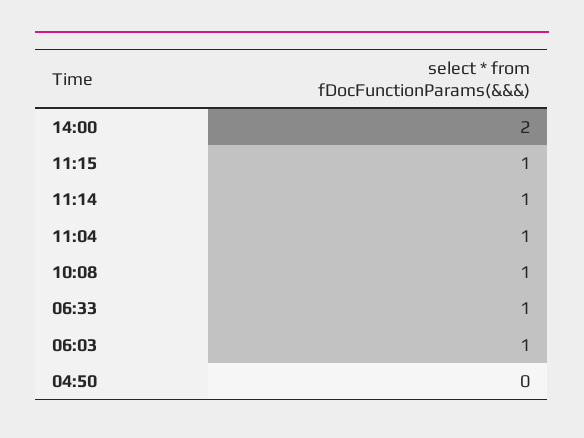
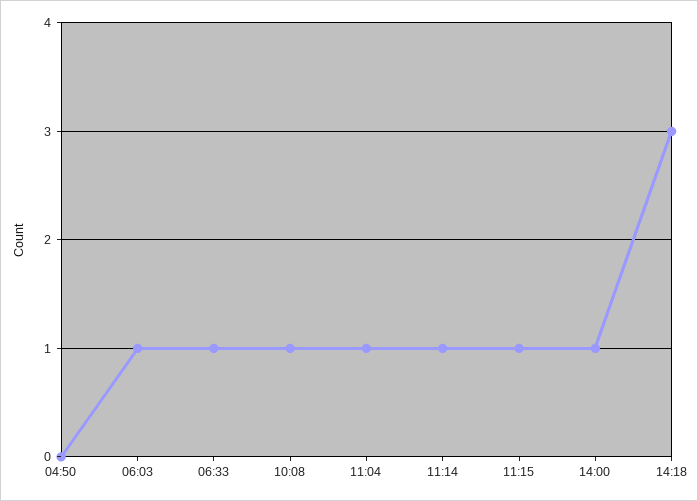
14:00: 2 -> 1
14:18: none -> 3

